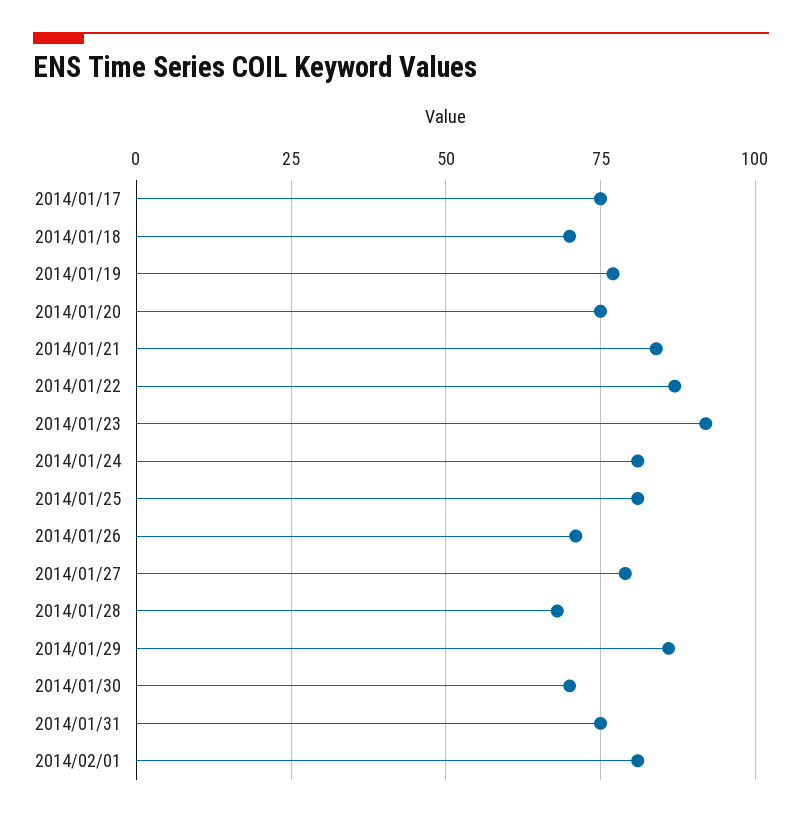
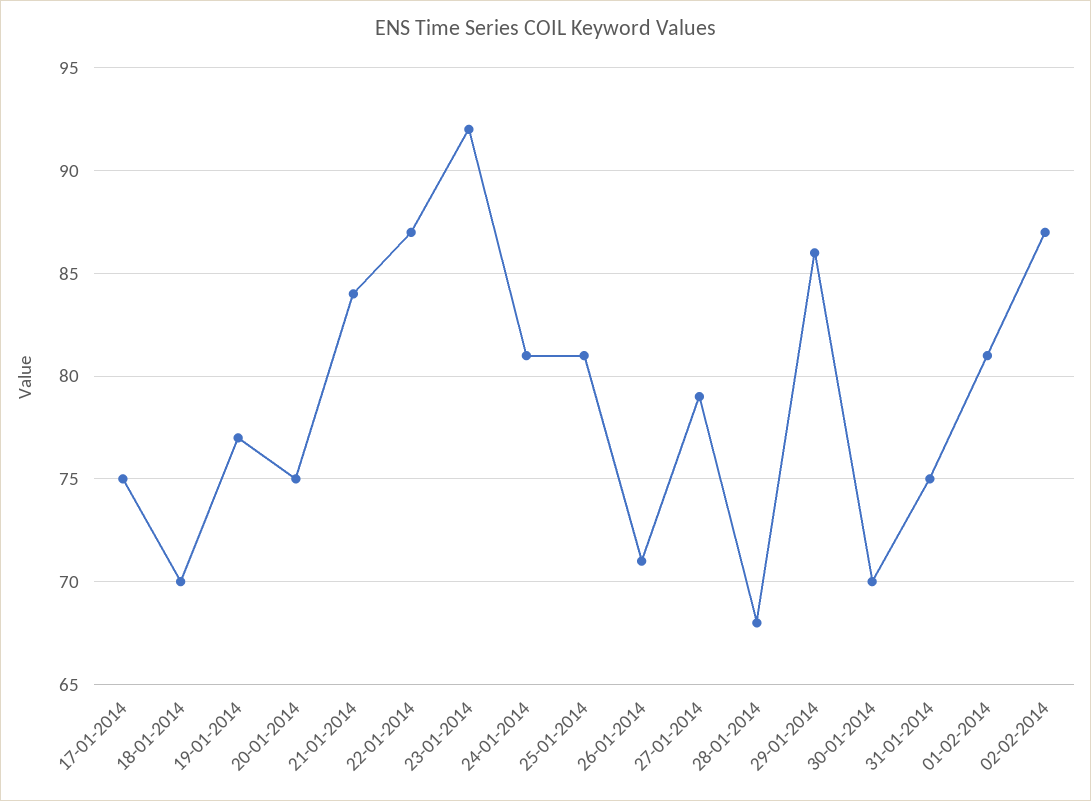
02-02-2014: none -> 87

